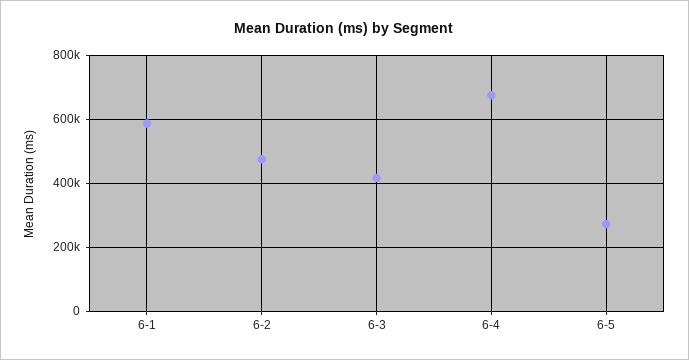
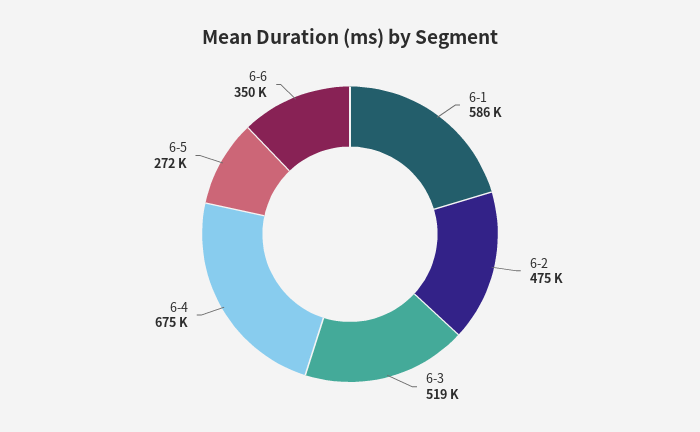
6-3: 420000 -> 519000
6-6: none -> 350000

